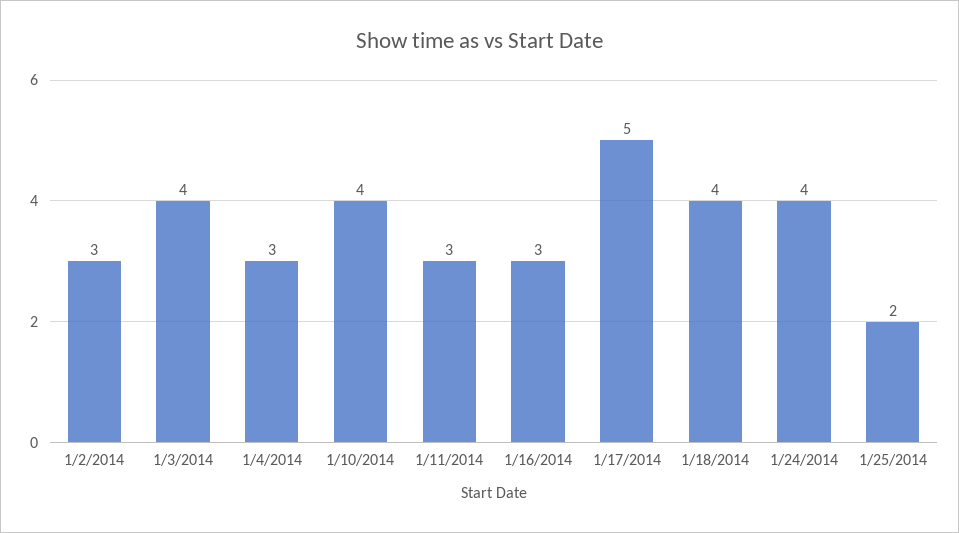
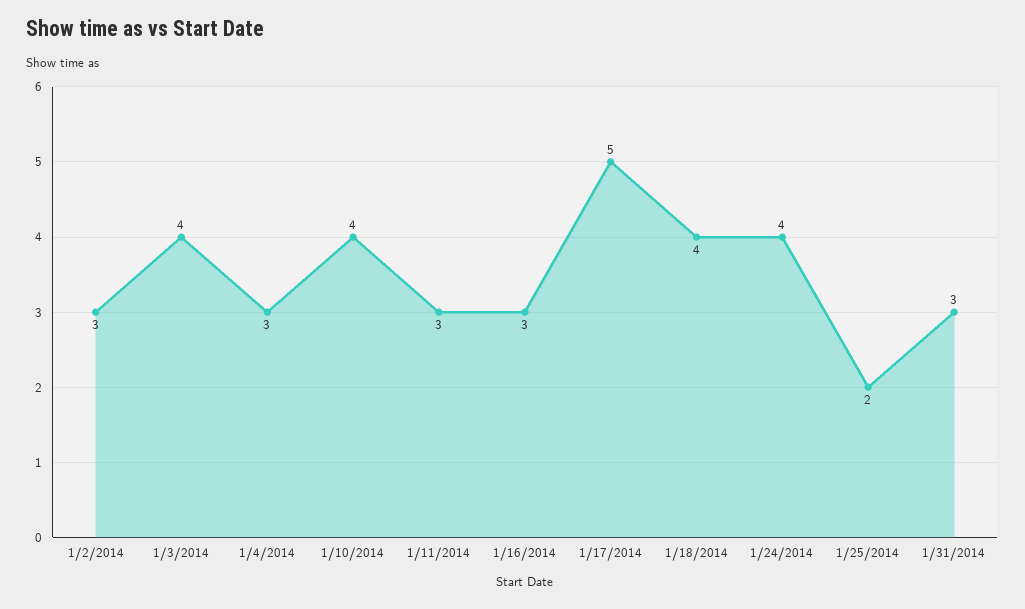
1/31/2014: none -> 3

